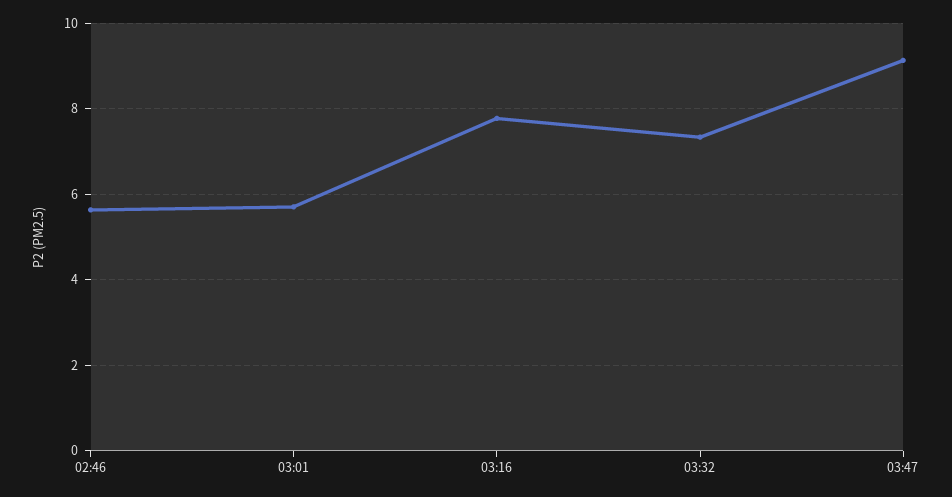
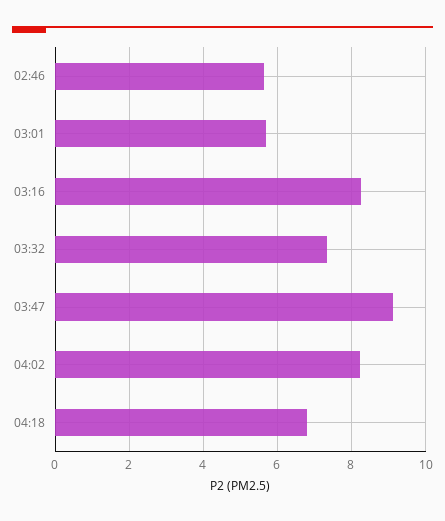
03:16: 7.8 -> 8.2
04:02: none -> 8.2
04:18: none -> 6.8

